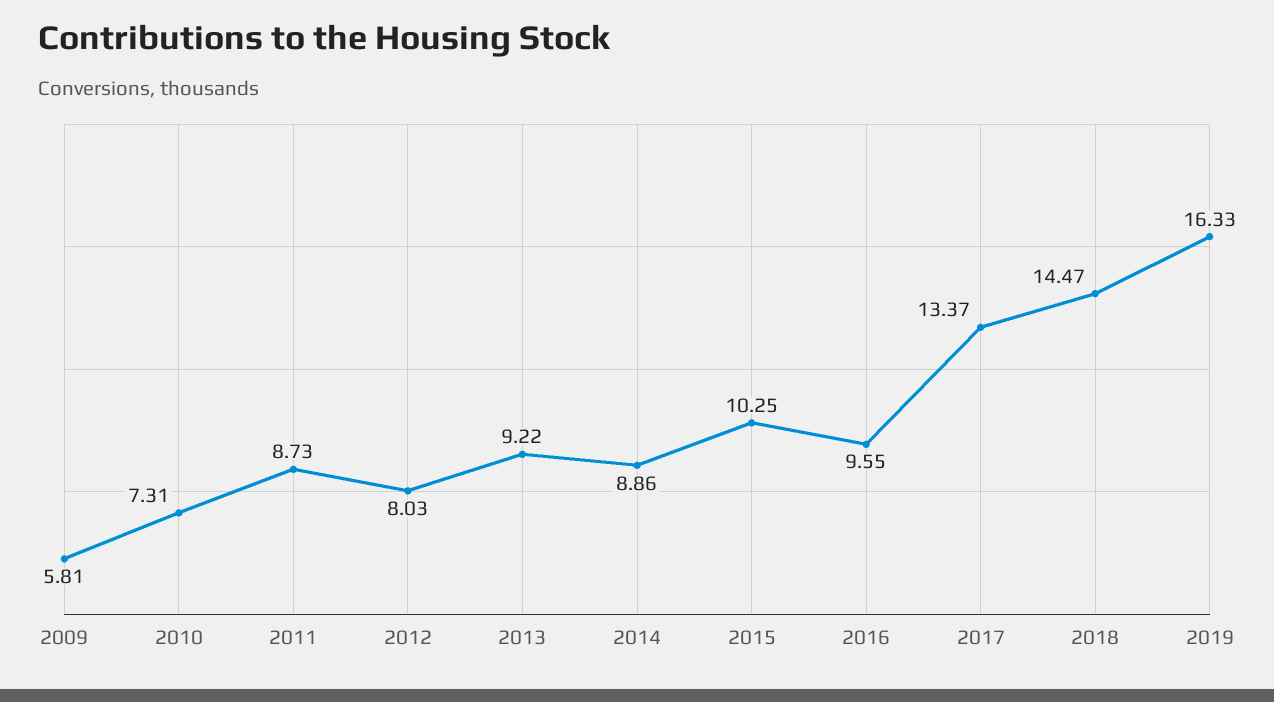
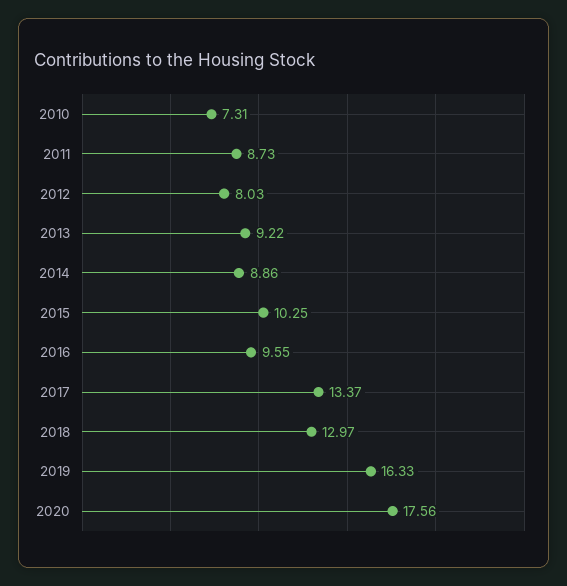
2009: 5.81 -> none
2018: 14.47 -> 12.97
2020: none -> 17.56

